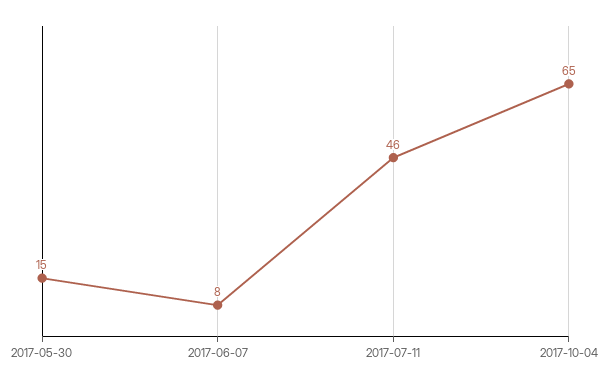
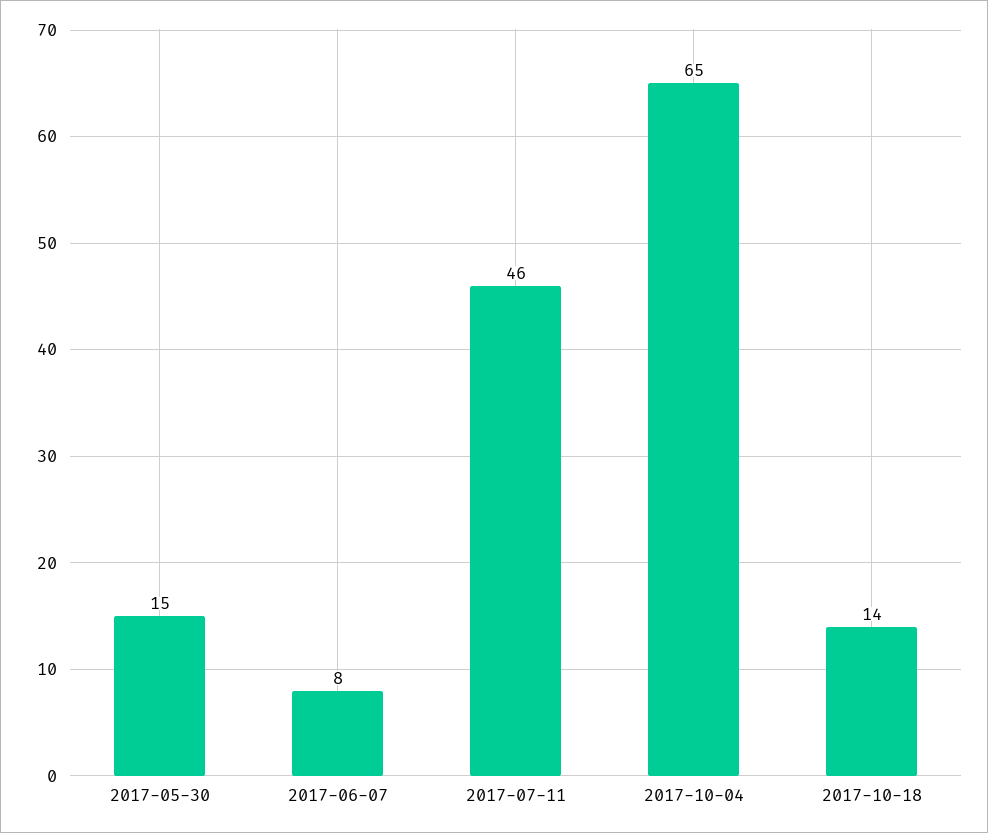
2017-10-18: none -> 14

